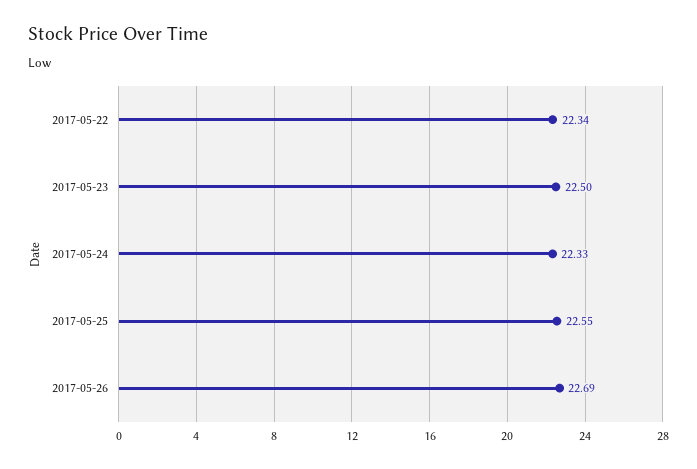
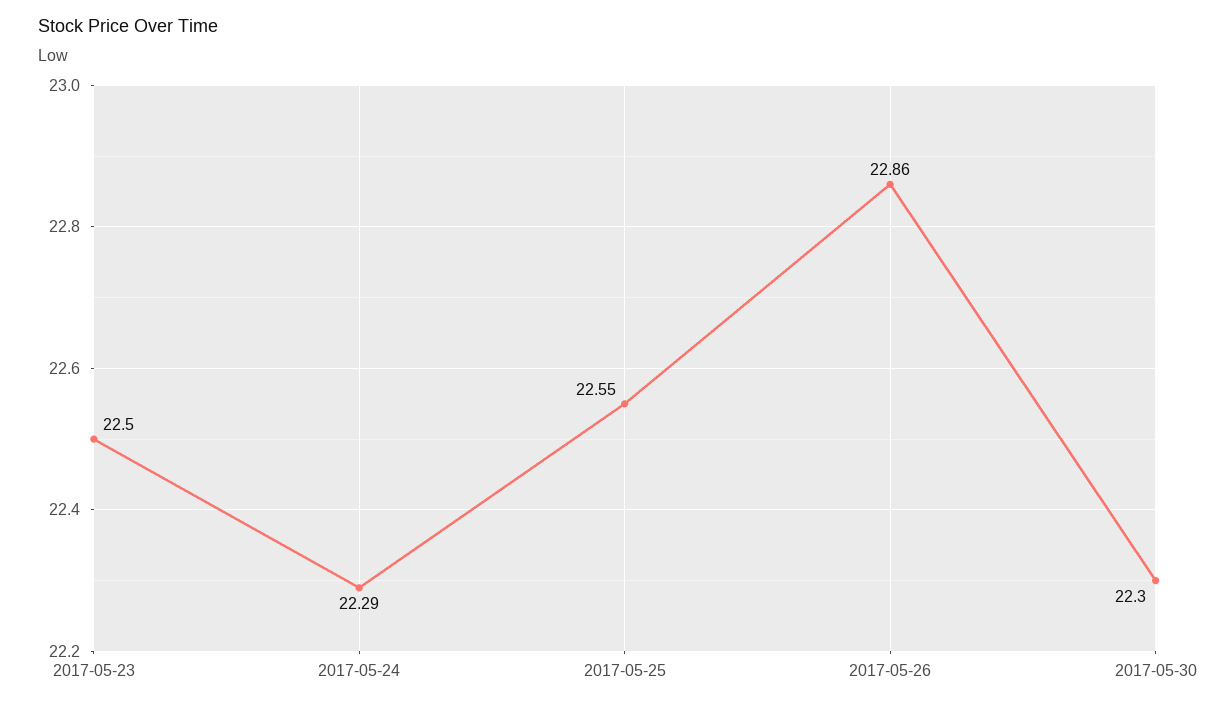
2017-05-22: 22.34 -> none
2017-05-24: 22.33 -> 22.29
2017-05-26: 22.69 -> 22.86
2017-05-30: none -> 22.3

